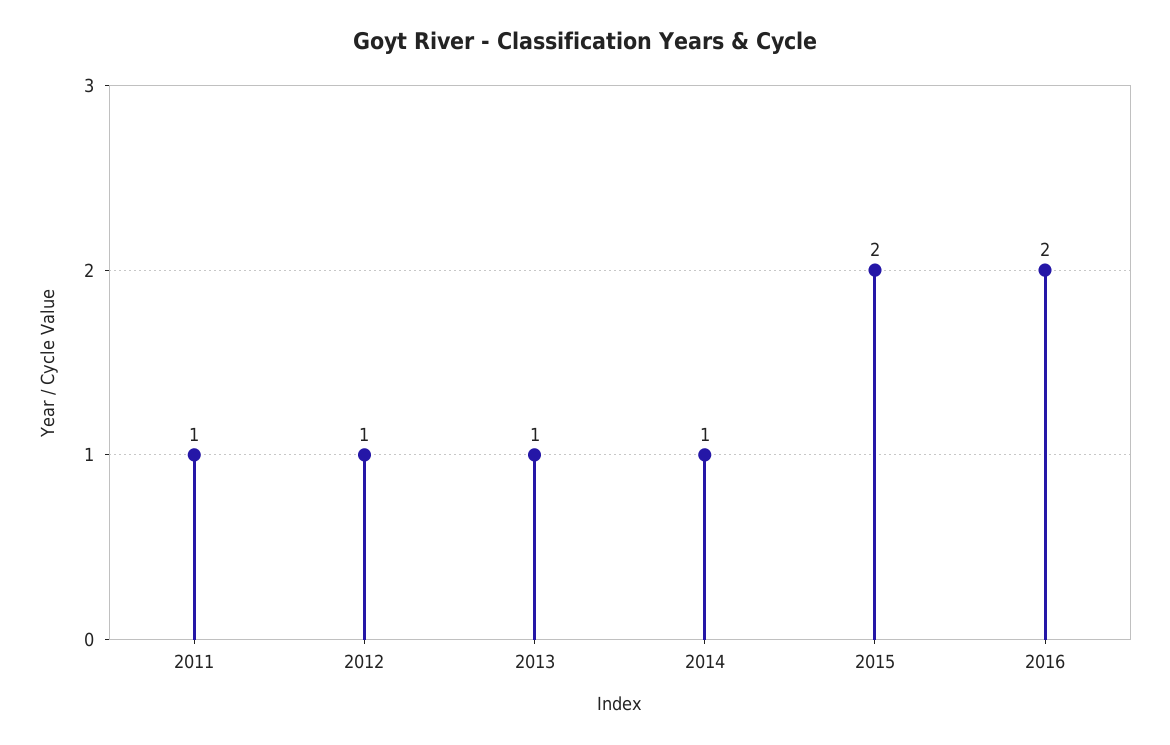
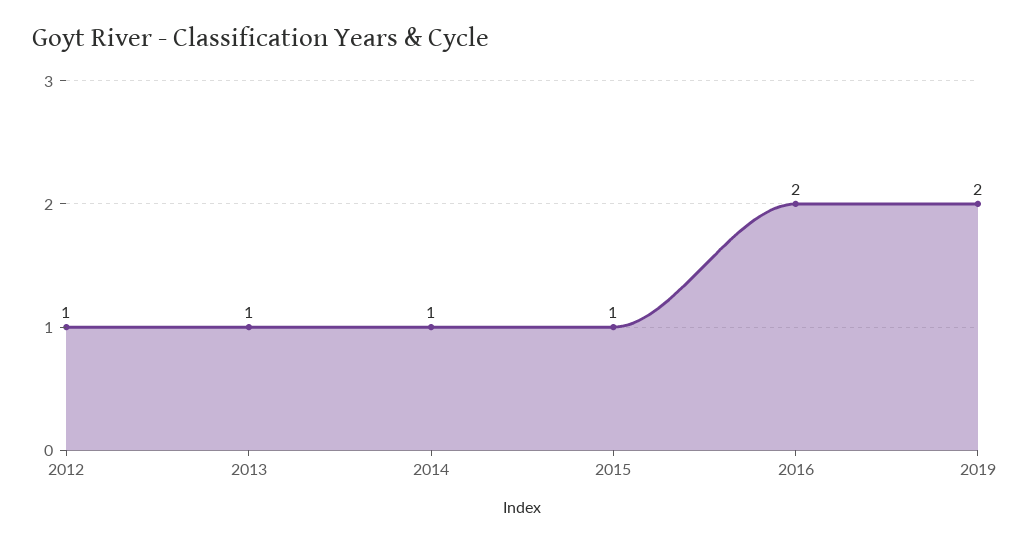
2011: 1 -> none
2015: 2 -> 1
2019: none -> 2

